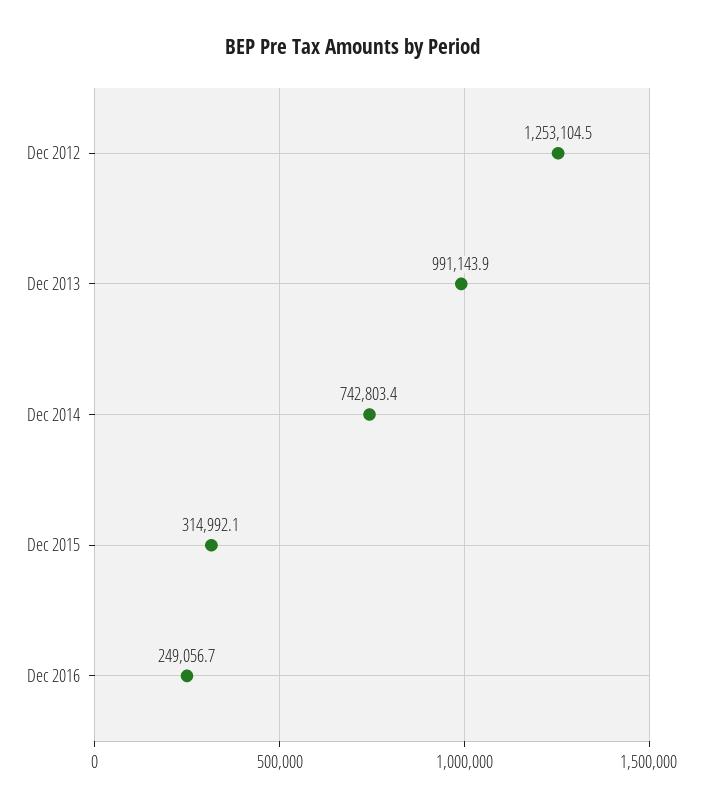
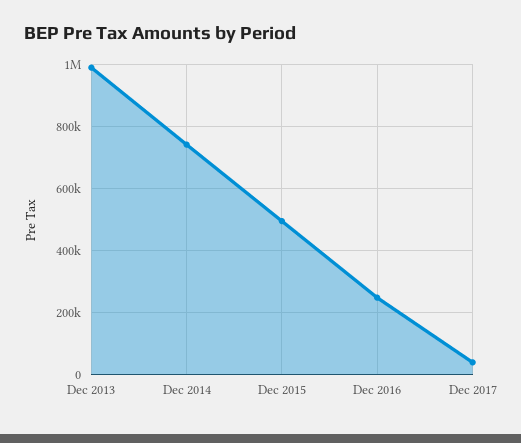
Dec 2012: 1253104.5 -> none
Dec 2015: 314992.1 -> 500000
Dec 2017: none -> 40000

